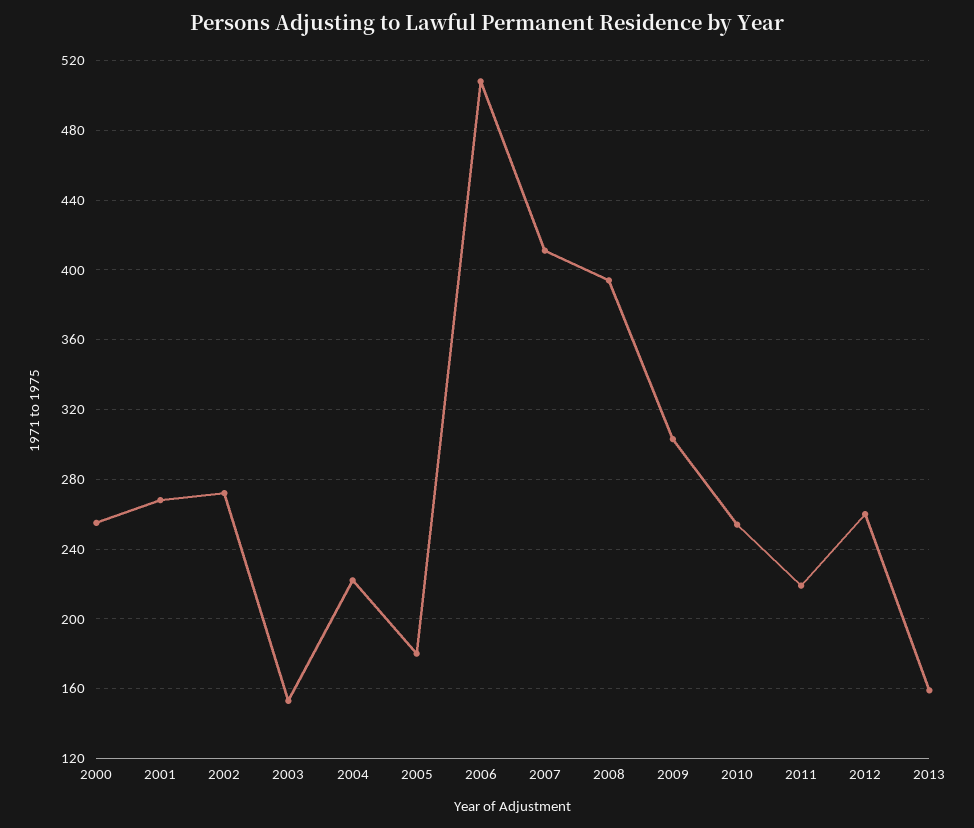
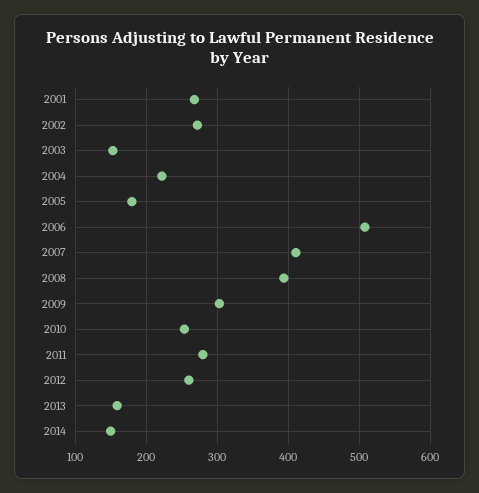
2000: 255 -> none
2011: 220 -> 280
2014: none -> 150

